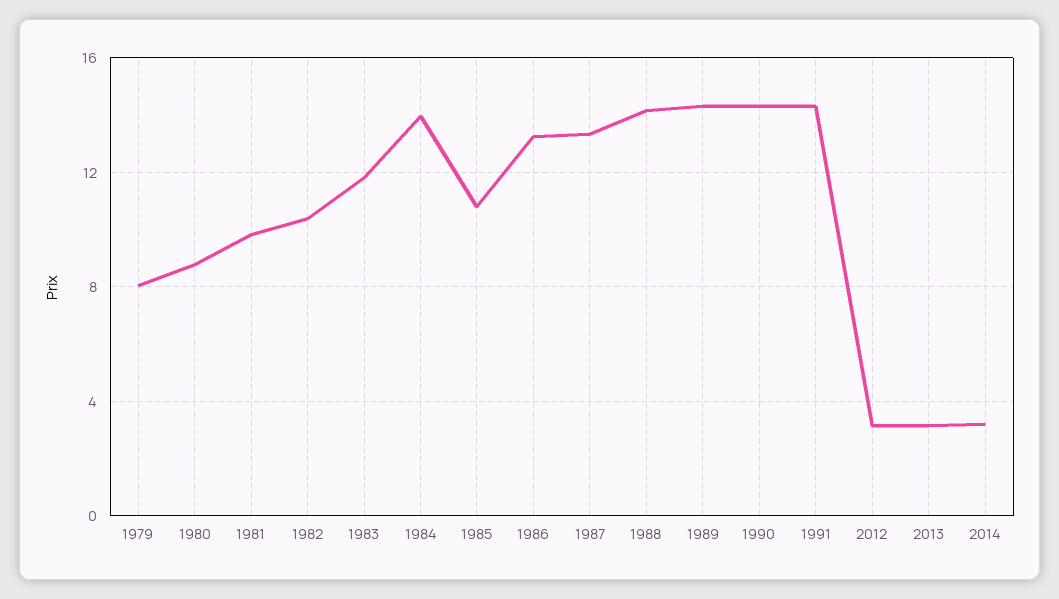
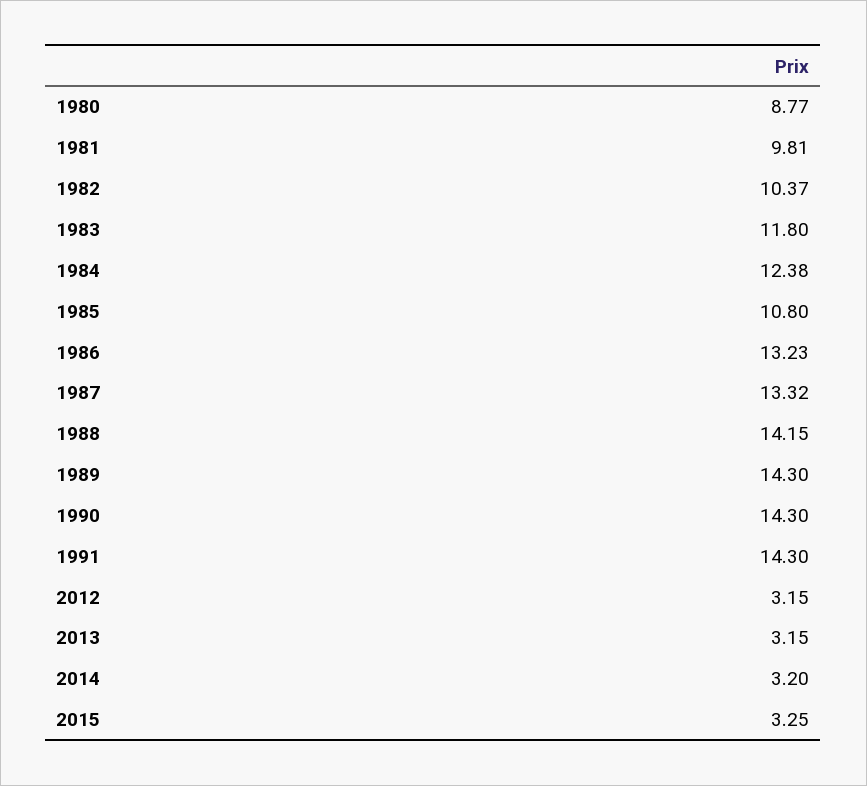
1979: 8 -> none
1984: 14 -> 12.38
2015: none -> 3.25

